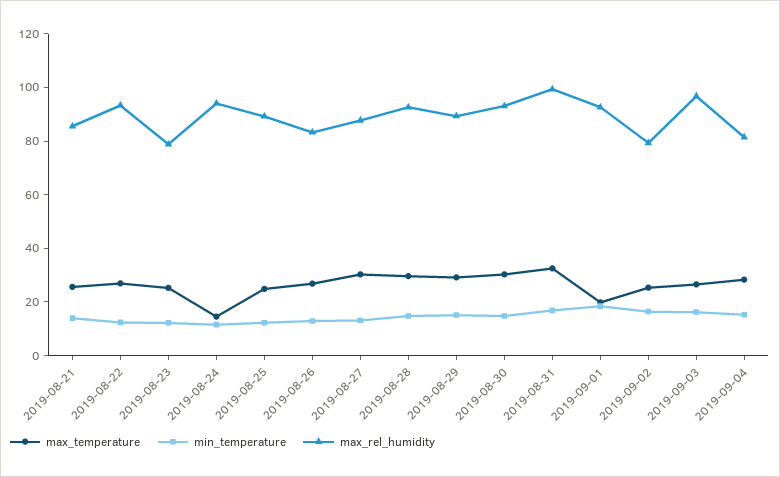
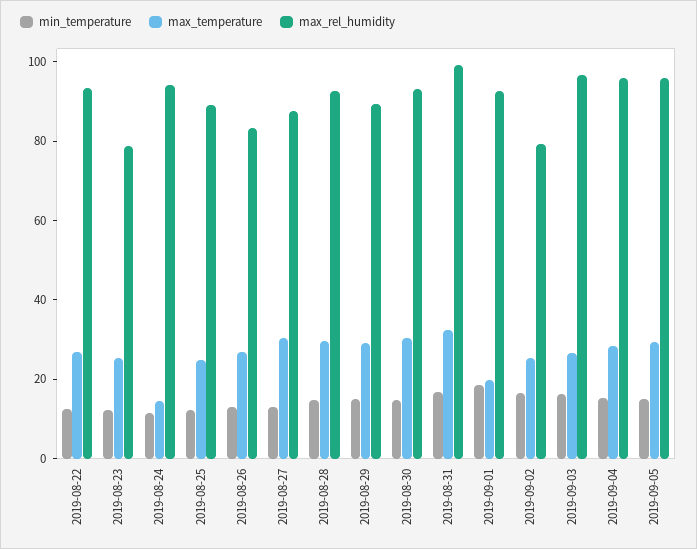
max_temperature, 2019-08-21: 25 -> none
min_temperature, 2019-08-21: 15 -> none
max_rel_humidity, 2019-08-21: 85 -> none
max_rel_humidity, 2019-09-04: 80 -> 95
min_temperature, 2019-09-05: none -> 15
max_temperature, 2019-09-05: none -> 30
max_rel_humidity, 2019-09-05: none -> 95

